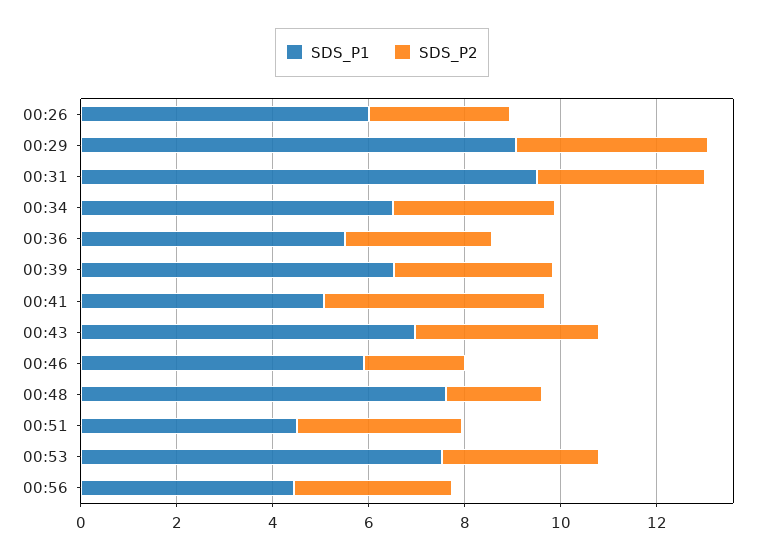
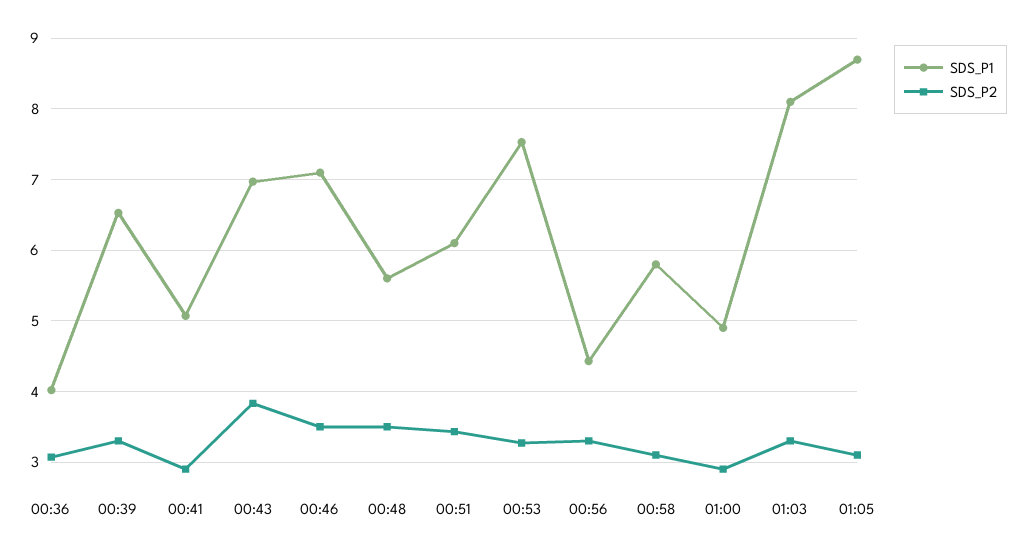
SDS_P1, 00:26: 6 -> none
SDS_P2, 00:26: 3 -> none
SDS_P1, 00:29: 9 -> none
SDS_P2, 00:29: 4 -> none
SDS_P1, 00:31: 9.5 -> none
SDS_P2, 00:31: 3.5 -> none
SDS_P1, 00:34: 6.5 -> none
SDS_P2, 00:34: 3.5 -> none
SDS_P1, 00:36: 5.5 -> 4
SDS_P2, 00:41: 4.5 -> 2.9
SDS_P1, 00:46: 6 -> 7.1
SDS_P2, 00:46: 2 -> 3.5
SDS_P1, 00:48: 7.5 -> 5.6
SDS_P2, 00:48: 2 -> 3.5
SDS_P1, 00:51: 4.5 -> 6.1
SDS_P1, 00:58: none -> 5.8
SDS_P2, 00:58: none -> 3.1
SDS_P1, 01:00: none -> 4.9
SDS_P2, 01:00: none -> 2.9
SDS_P1, 01:03: none -> 8.1
SDS_P2, 01:03: none -> 3.3
SDS_P1, 01:05: none -> 8.7
SDS_P2, 01:05: none -> 3.1

